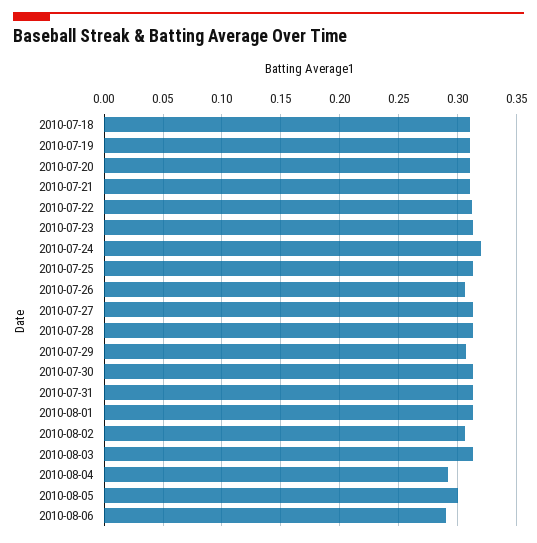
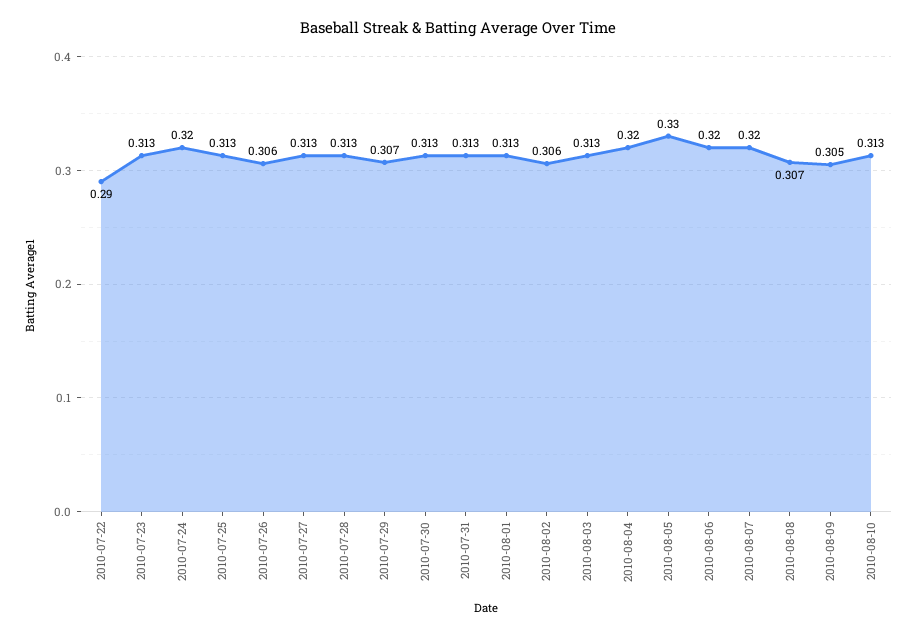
2010-07-18: 0.31 -> none
2010-07-19: 0.31 -> none
2010-07-20: 0.31 -> none
2010-07-21: 0.31 -> none
2010-07-22: 0.31 -> 0.29
2010-08-04: 0.29 -> 0.32
2010-08-05: 0.3 -> 0.33
2010-08-06: 0.29 -> 0.32
2010-08-07: none -> 0.32
2010-08-08: none -> 0.307
2010-08-09: none -> 0.305
2010-08-10: none -> 0.313

